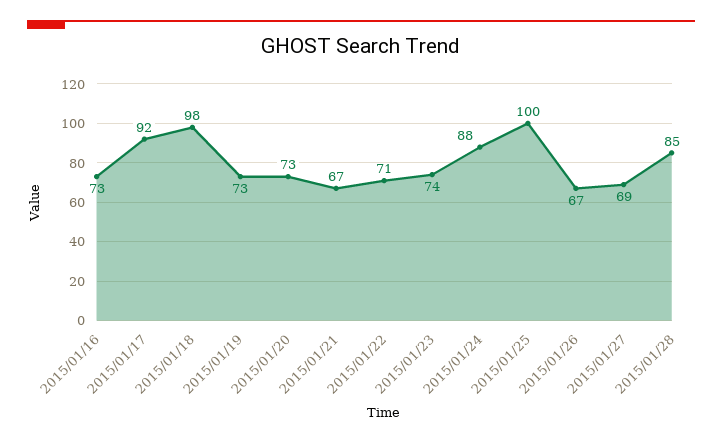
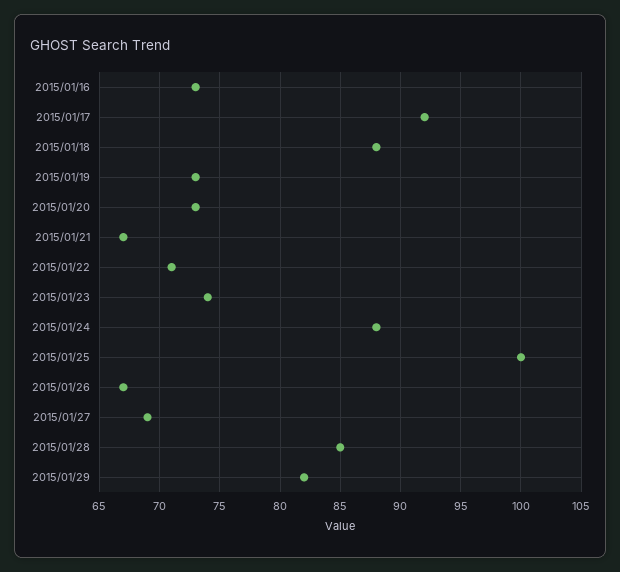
2015/01/18: 98 -> 88
2015/01/29: none -> 82

